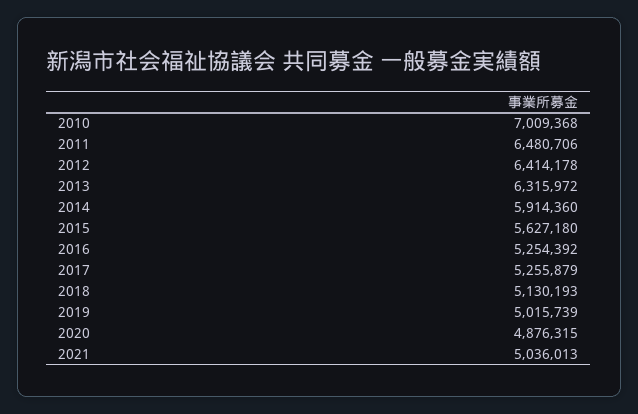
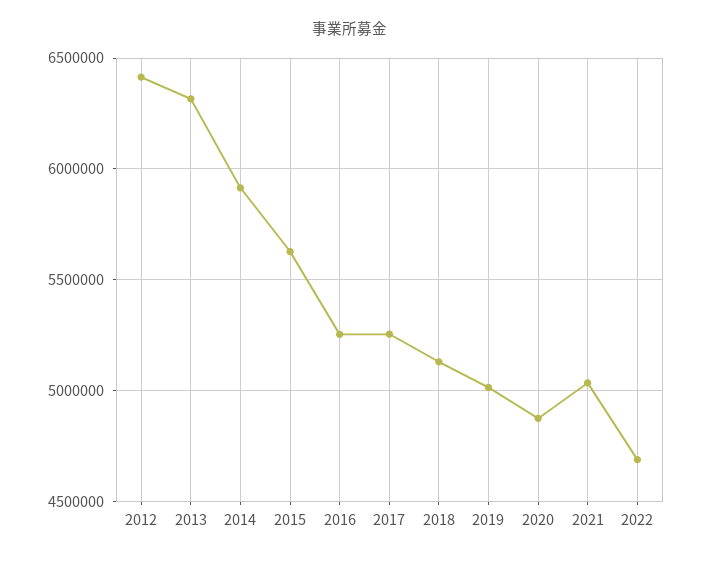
2010: 7009368 -> none
2011: 6480706 -> none
2022: none -> 4700000

